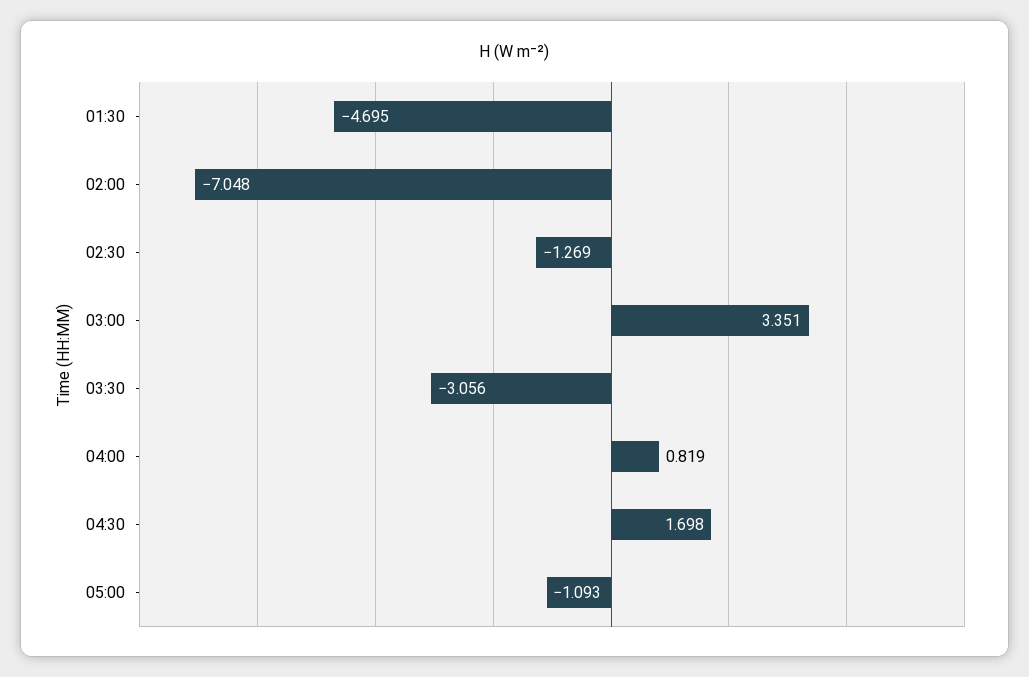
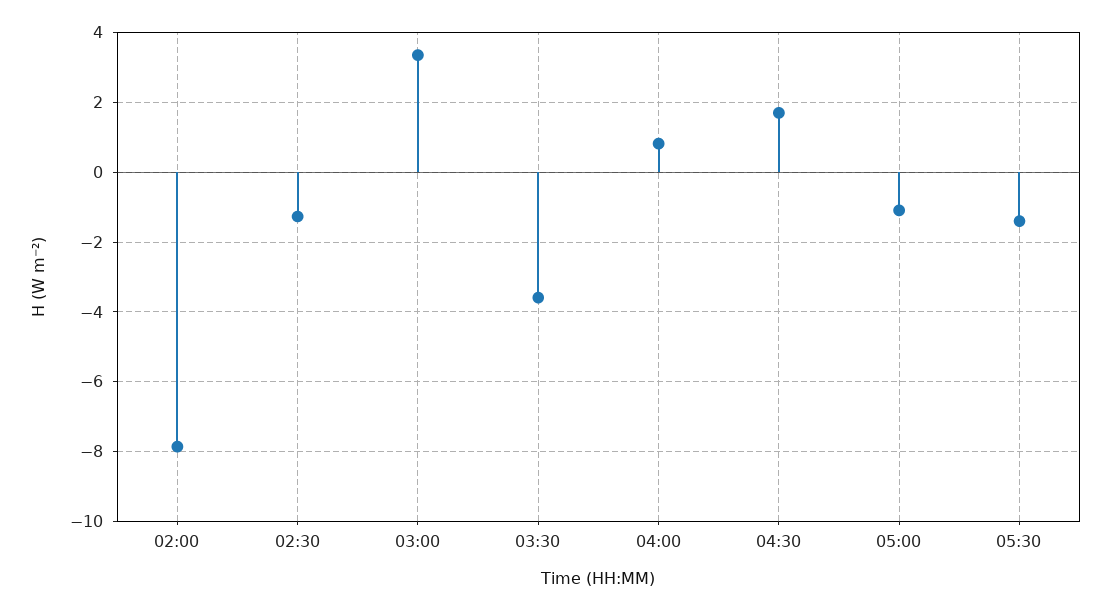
01:30: -4.695 -> none
02:00: -7.048 -> -7.8
03:30: -3.056 -> -3.6
05:30: none -> -1.4

